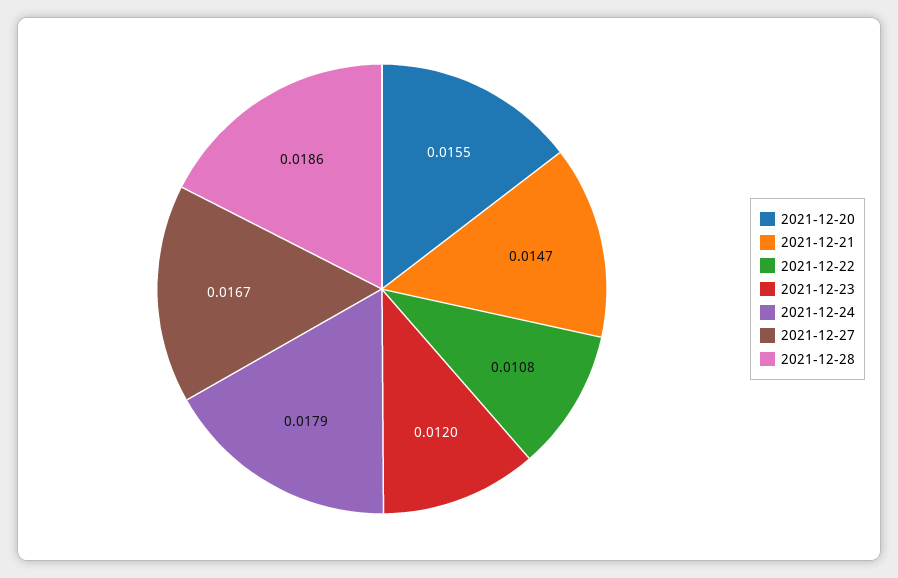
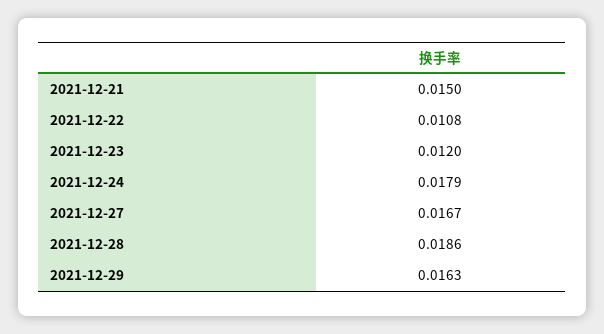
2021-12-20: 0.0155 -> none
2021-12-21: 0.0147 -> 0.015
2021-12-29: none -> 0.0163

